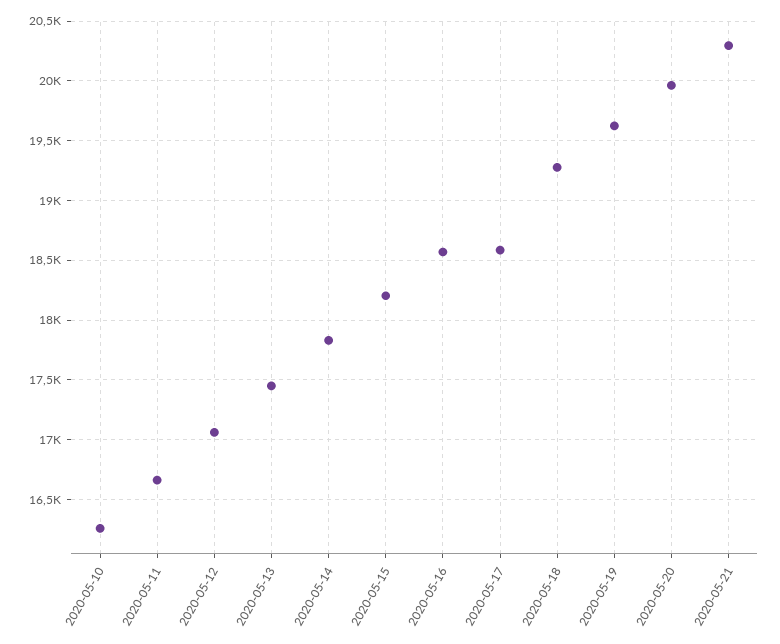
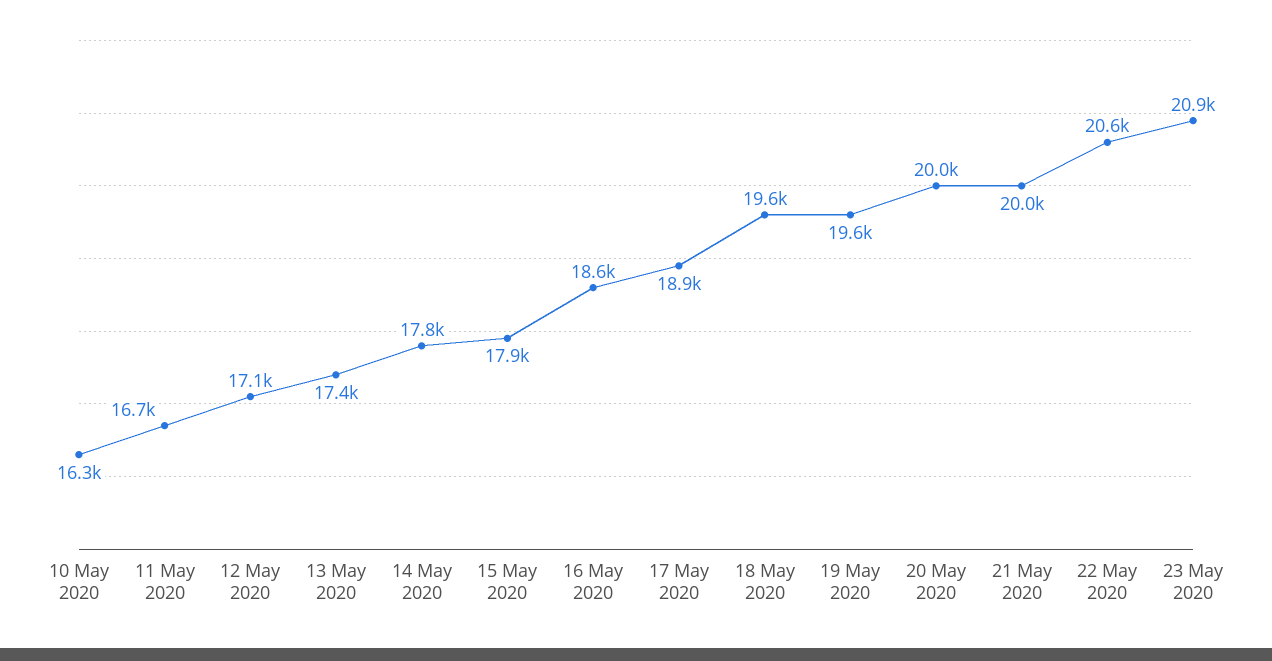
2020-05-15: 18200 -> 17900
2020-05-17: 18600 -> 18900
2020-05-18: 19300 -> 19600
2020-05-21: 20300 -> 20000
22 May 2020: none -> 20600
23 May 2020: none -> 20900

